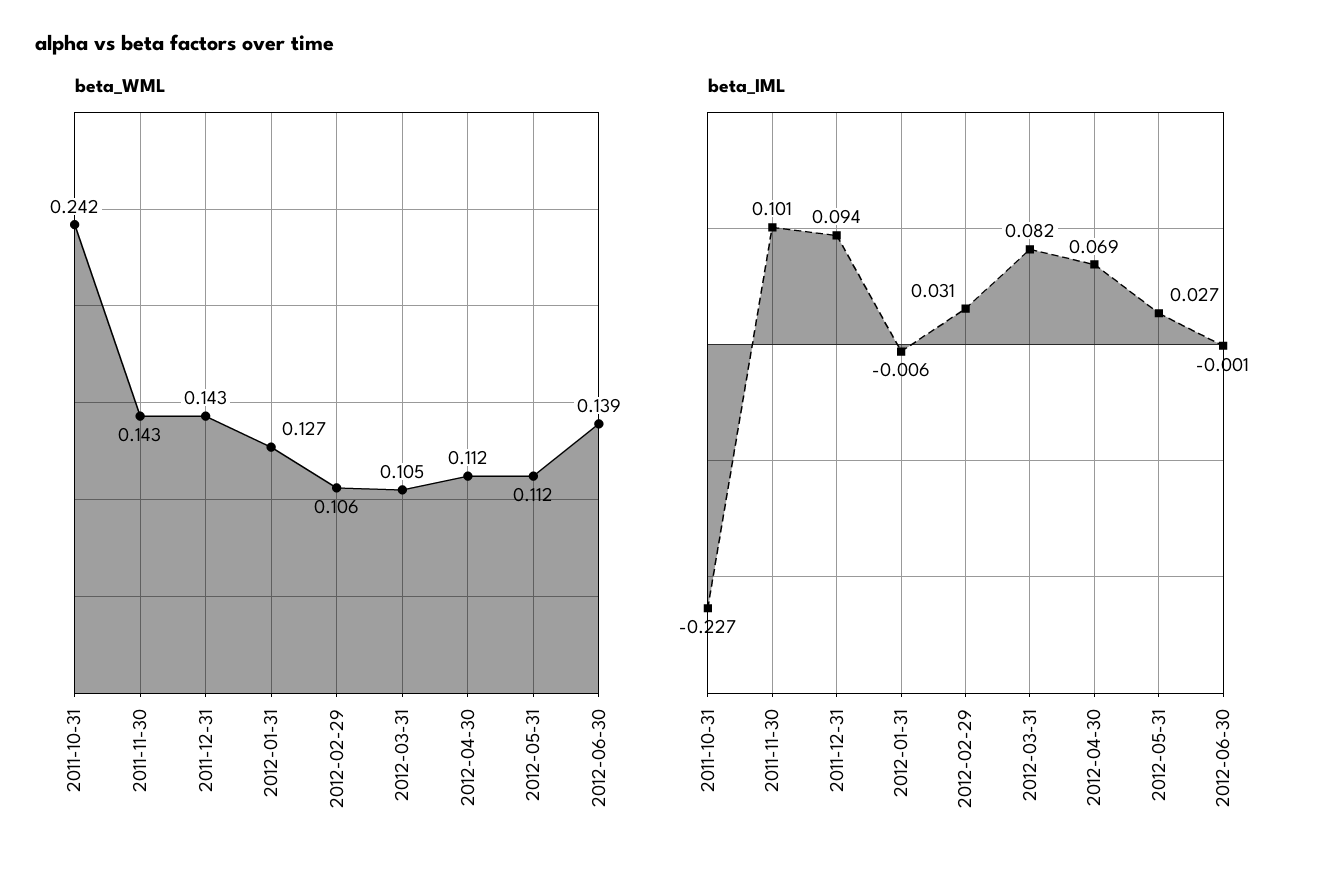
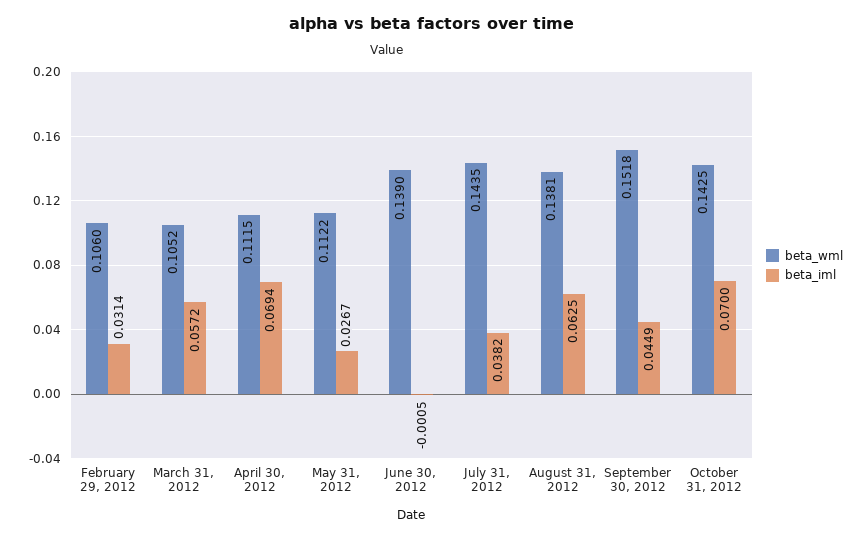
beta_WML, 2011-10-31: 0.242 -> none
beta_WML, 2011-11-30: 0.143 -> none
beta_WML, 2011-12-31: 0.143 -> none
beta_WML, 2012-01-31: 0.127 -> none
beta_IML, 2011-10-31: -0.227 -> none
beta_IML, 2011-11-30: 0.101 -> none
beta_IML, 2011-12-31: 0.094 -> none
beta_IML, 2012-01-31: -0.006 -> none
beta_IML, 2012-03-31: 0.082 -> 0.0572
beta_WML, July 31, 2012: none -> 0.1435
beta_IML, July 31, 2012: none -> 0.0382
beta_WML, August 31, 2012: none -> 0.1381
beta_IML, August 31, 2012: none -> 0.0625
beta_WML, September 30, 2012: none -> 0.1518
beta_IML, September 30, 2012: none -> 0.0449
beta_WML, October 31, 2012: none -> 0.1425
beta_IML, October 31, 2012: none -> 0.07

